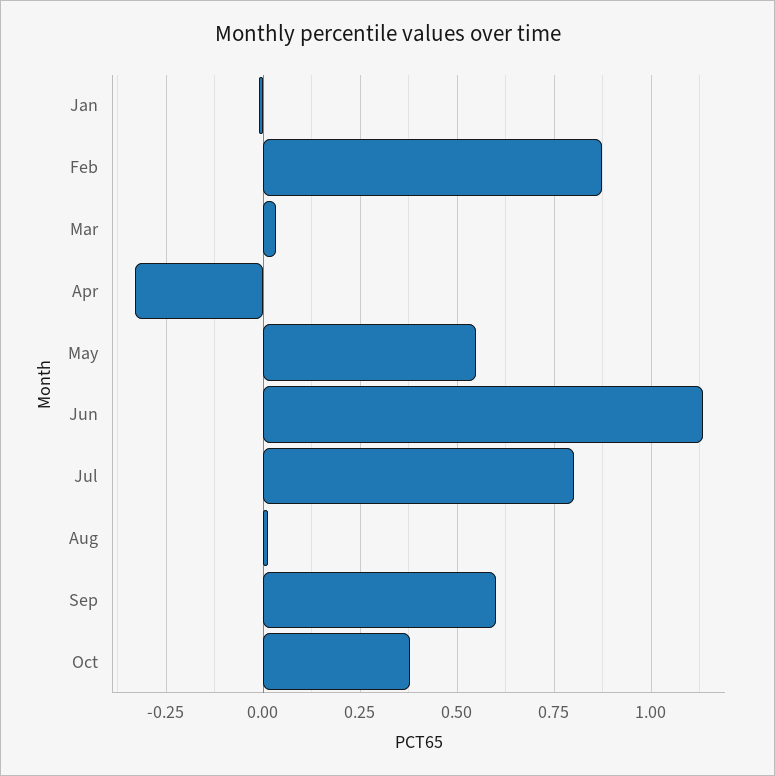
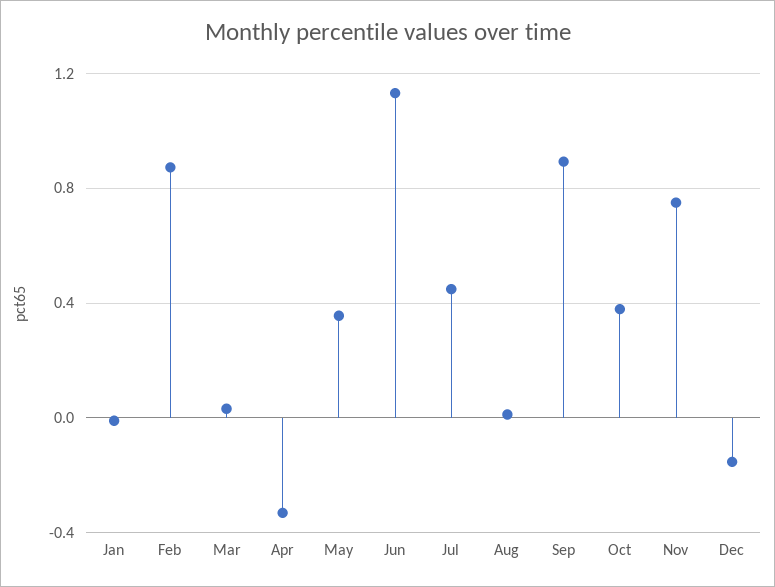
May: 0.55 -> 0.35
Jul: 0.8 -> 0.45
Sep: 0.6 -> 0.9
Nov: none -> 0.75
Dec: none -> -0.15

